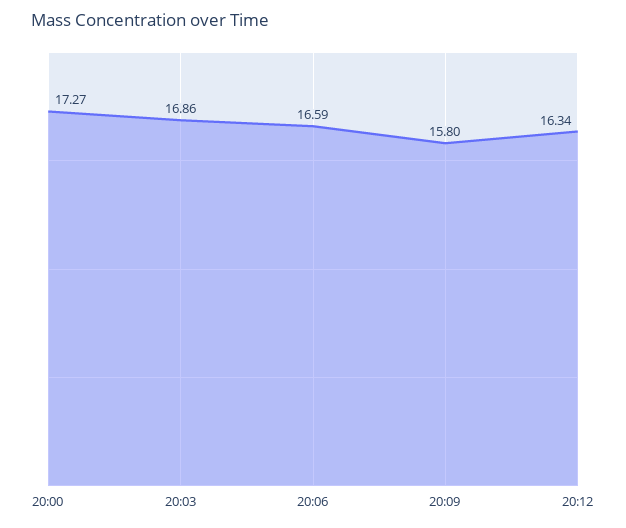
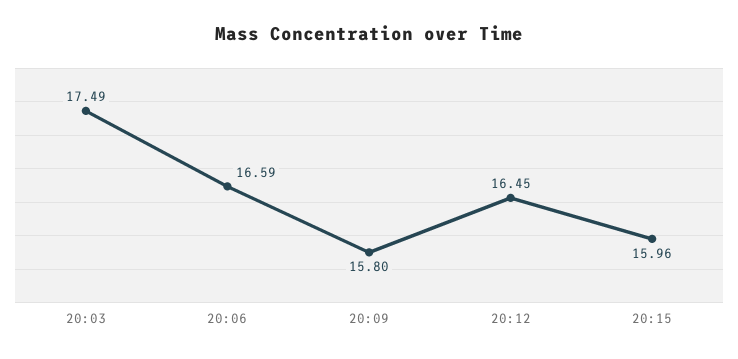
20:00: 17.27 -> none
20:03: 16.86 -> 17.49
20:12: 16.34 -> 16.45
20:15: none -> 15.96

